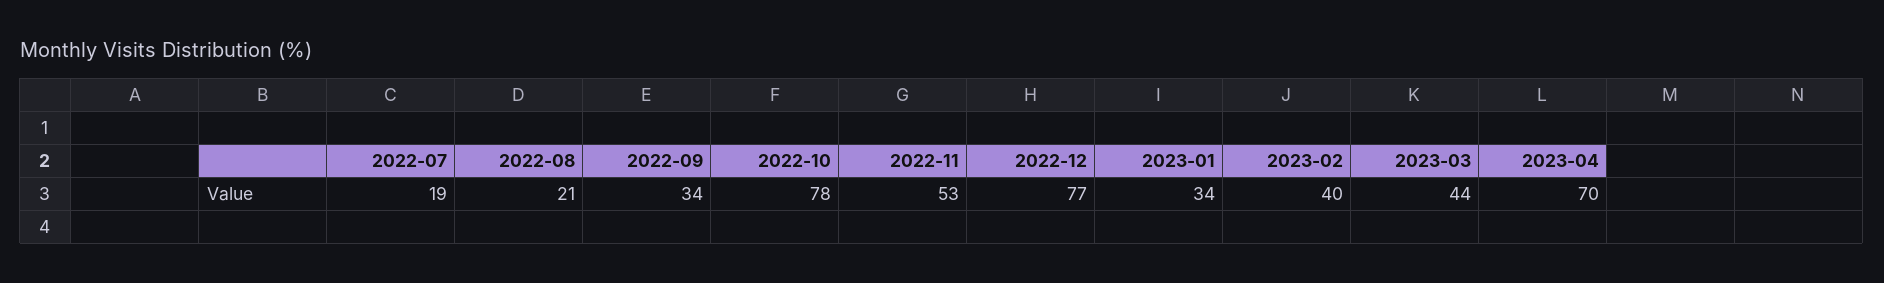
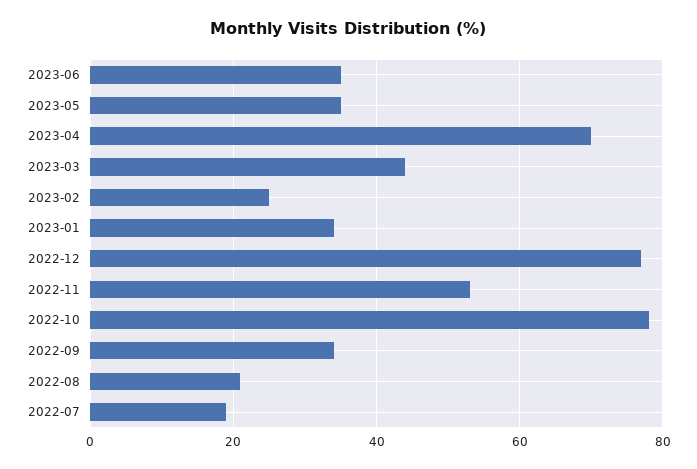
2023-02: 40 -> 25
2023-06: none -> 35
2023-05: none -> 35

